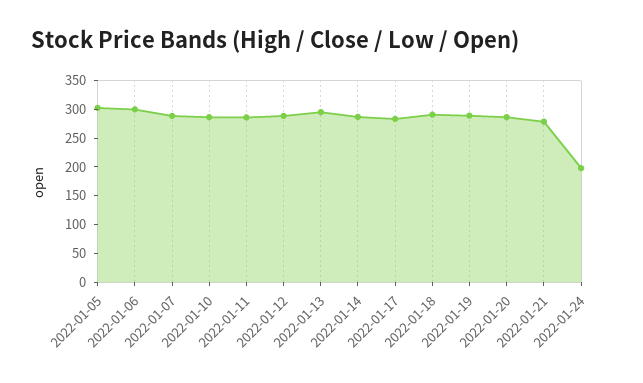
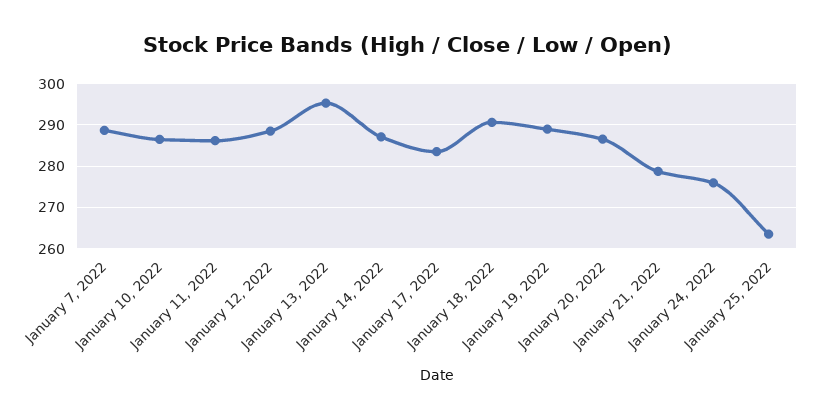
2022-01-05: 300 -> none
2022-01-06: 300 -> none
2022-01-24: 200 -> 276
January 25, 2022: none -> 264

